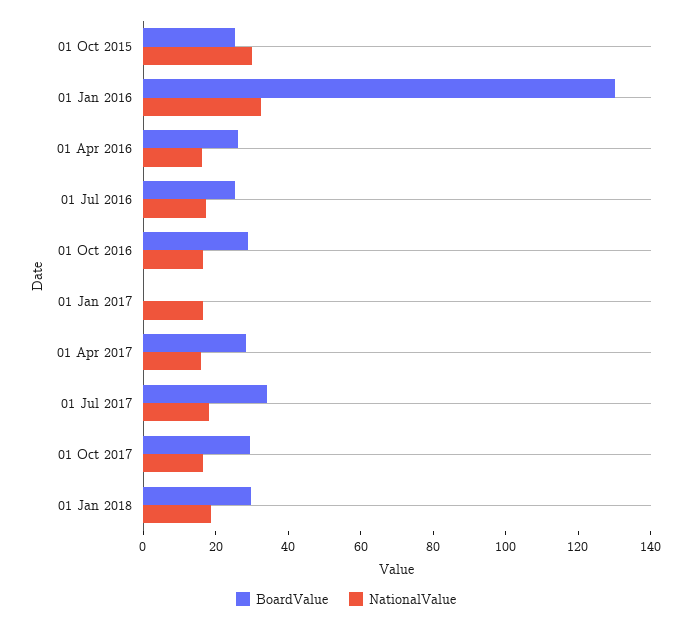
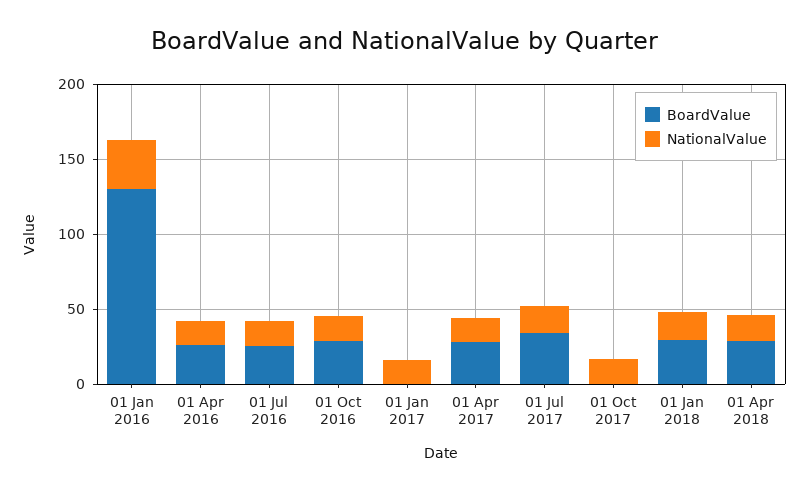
BoardValue, 01 Oct 2015: 25 -> none
NationalValue, 01 Oct 2015: 30 -> none
BoardValue, 01 Oct 2017: 30 -> 0
BoardValue, 01 Apr 2018: none -> 30
NationalValue, 01 Apr 2018: none -> 20

